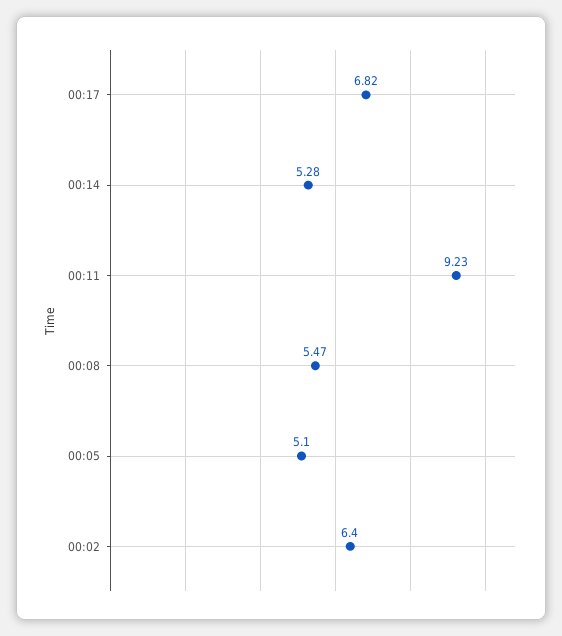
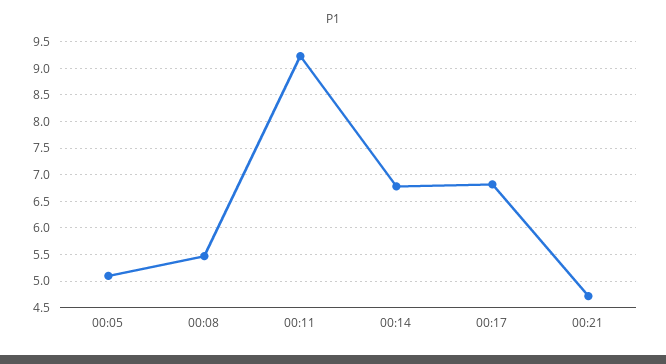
00:14: 5.28 -> 6.75
00:02: 6.4 -> none
00:21: none -> 4.75

